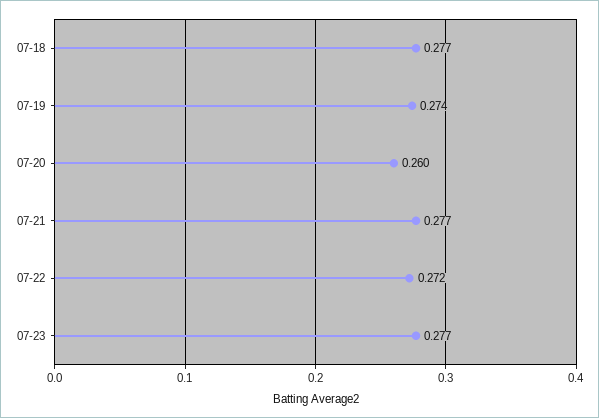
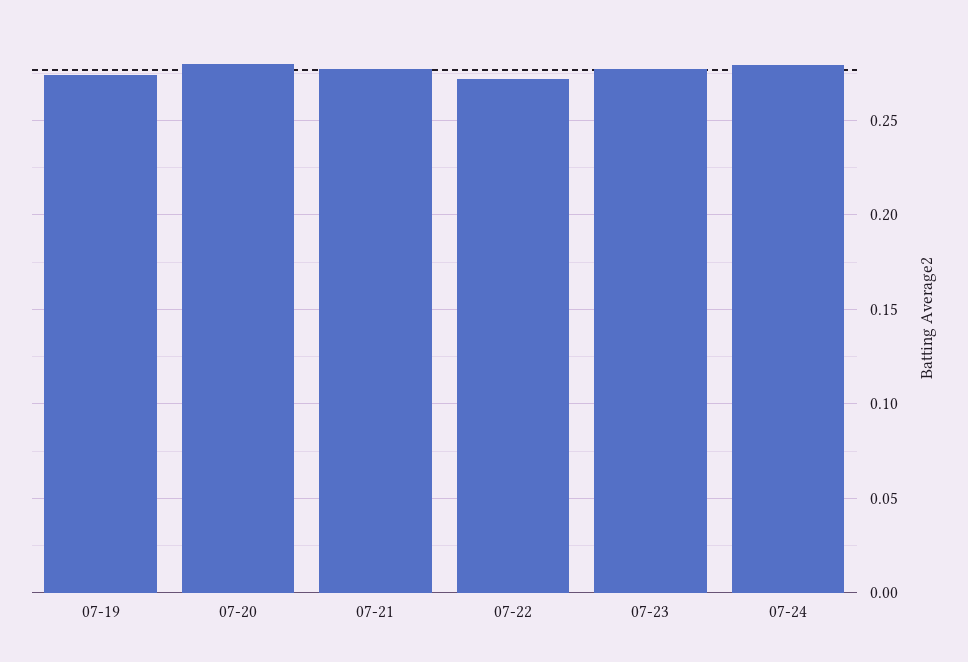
07-18: 0.277 -> none
07-20: 0.26 -> 0.28
07-24: none -> 0.28

